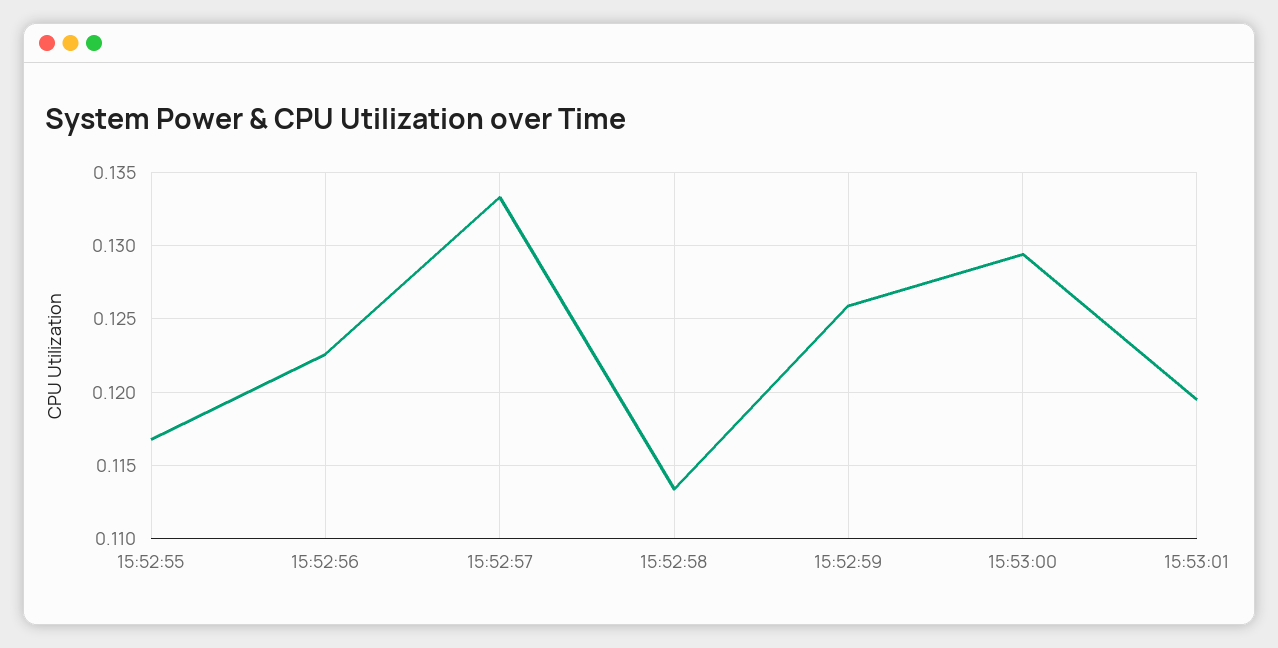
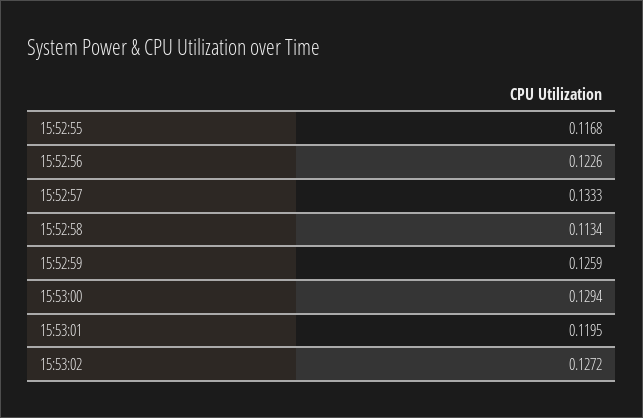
15:53:02: none -> 0.1272

